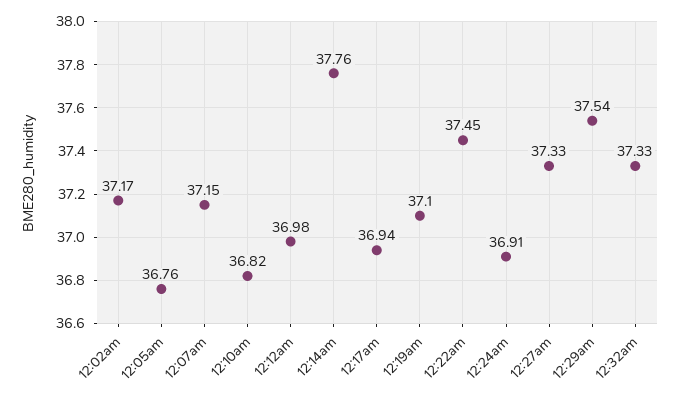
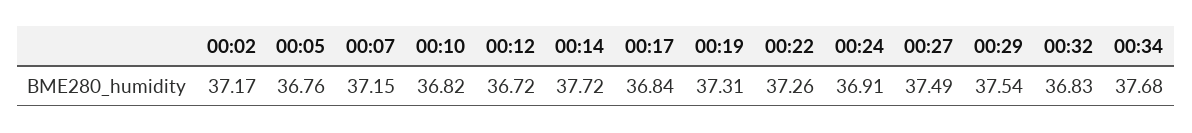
12:12am: 36.98 -> 36.72
12:14am: 37.76 -> 37.72
12:17am: 36.94 -> 36.84
12:19am: 37.1 -> 37.31
12:22am: 37.45 -> 37.26
12:27am: 37.33 -> 37.49
12:32am: 37.33 -> 36.83
00:34: none -> 37.68

